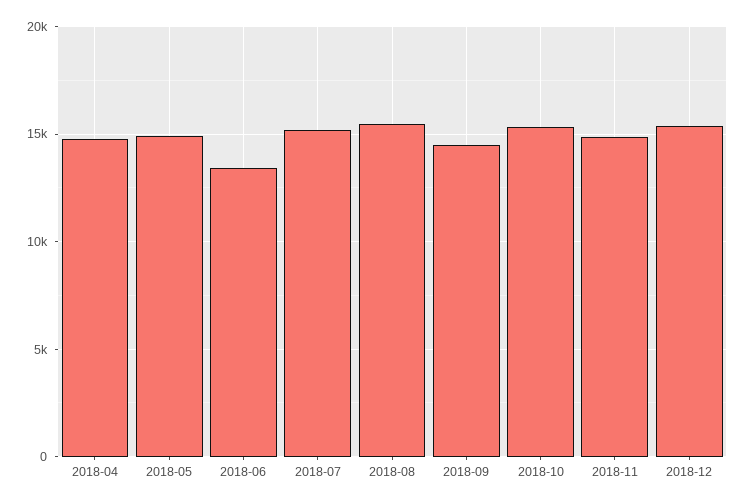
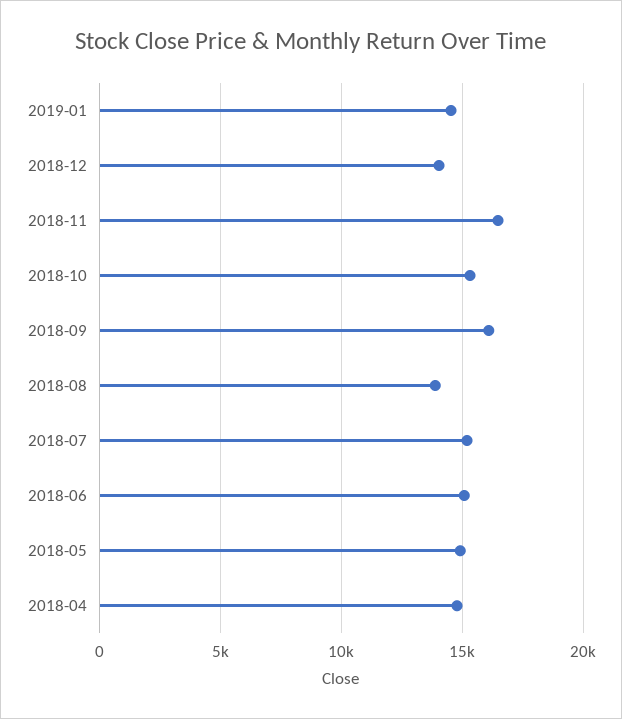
2018-06: 13500 -> 15000
2018-08: 15500 -> 14000
2018-09: 14500 -> 16000
2018-11: 15000 -> 16500
2018-12: 15500 -> 14000
2019-01: none -> 14500

